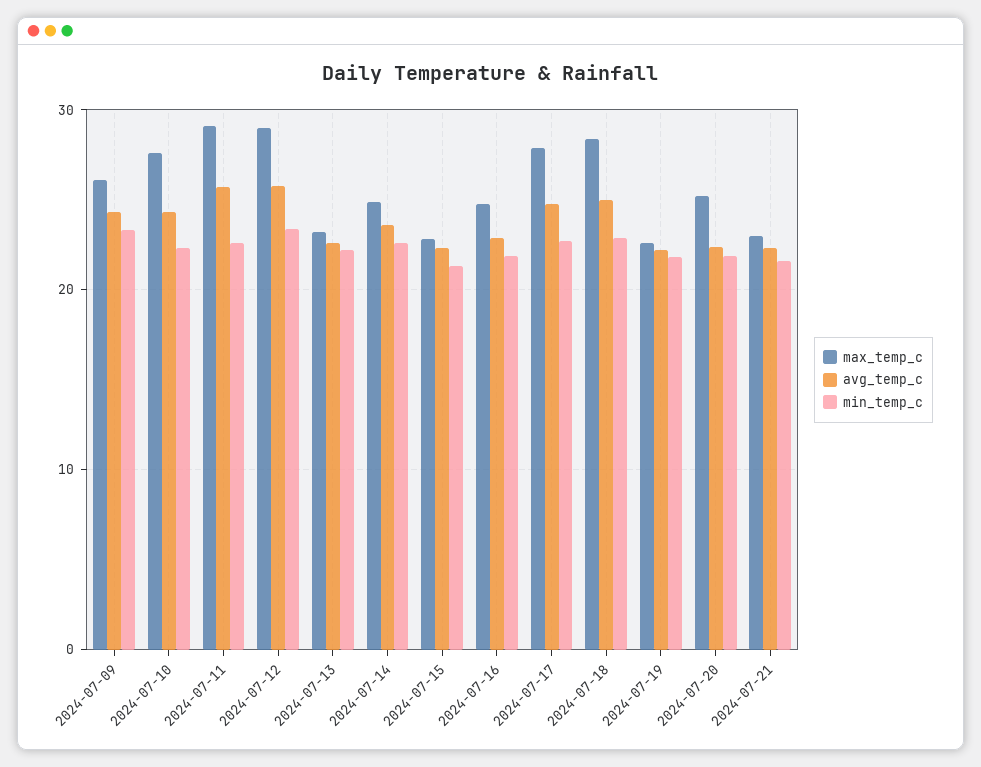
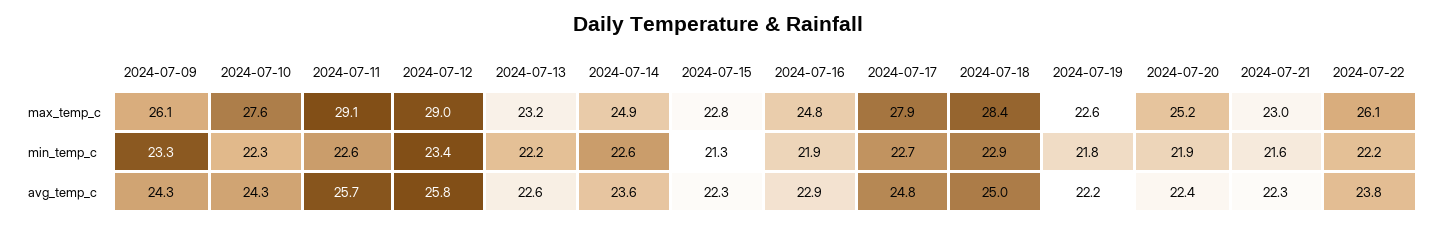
max_temp_c, 2024-07-22: none -> 26.1
min_temp_c, 2024-07-22: none -> 22.2
avg_temp_c, 2024-07-22: none -> 23.8

